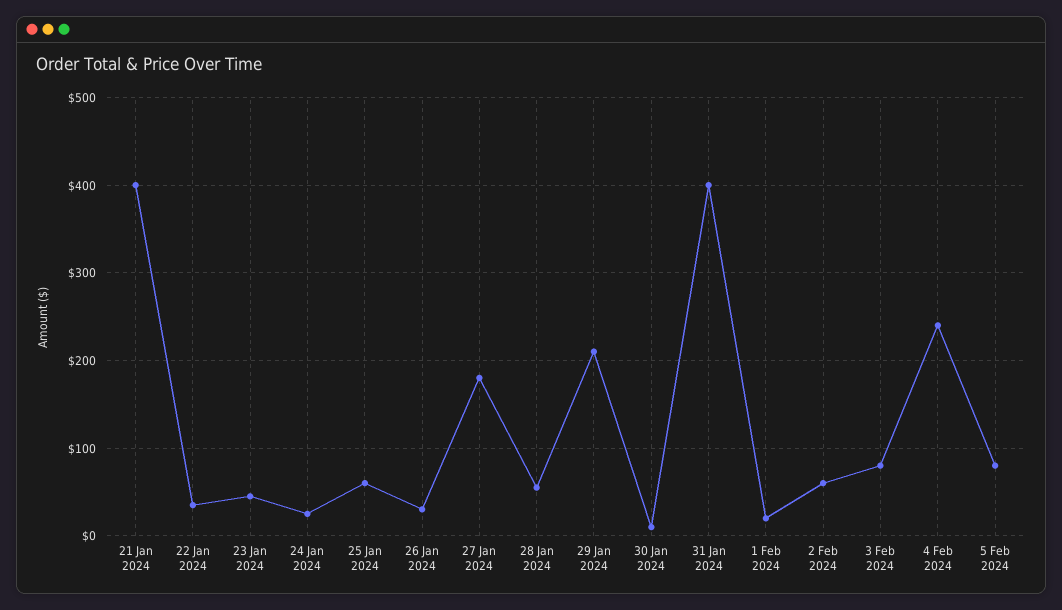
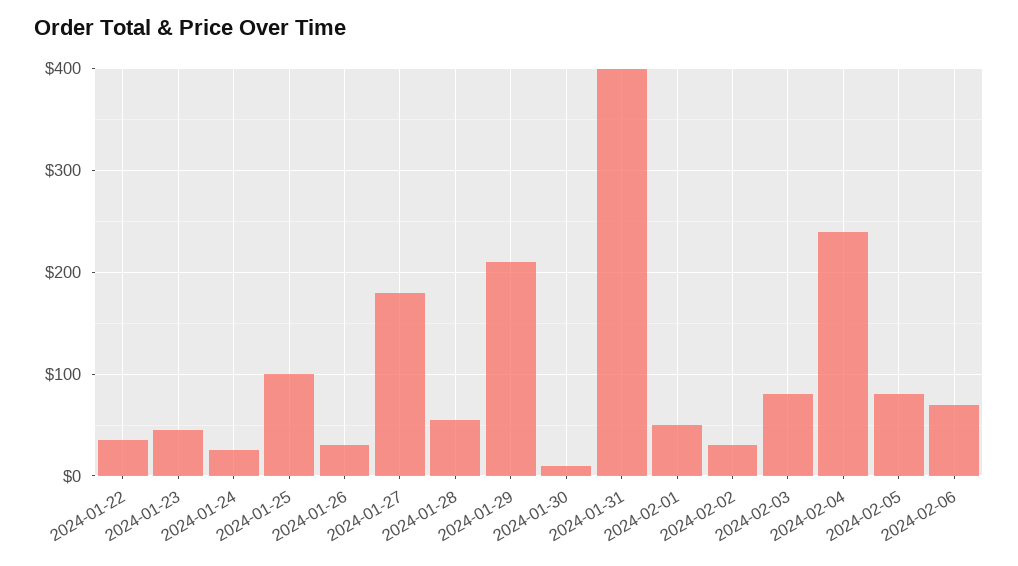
21 Jan 2024: 400 -> none
25 Jan 2024: 60 -> 100
1 Feb 2024: 20 -> 50
2 Feb 2024: 60 -> 30
2024-02-06: none -> 70

